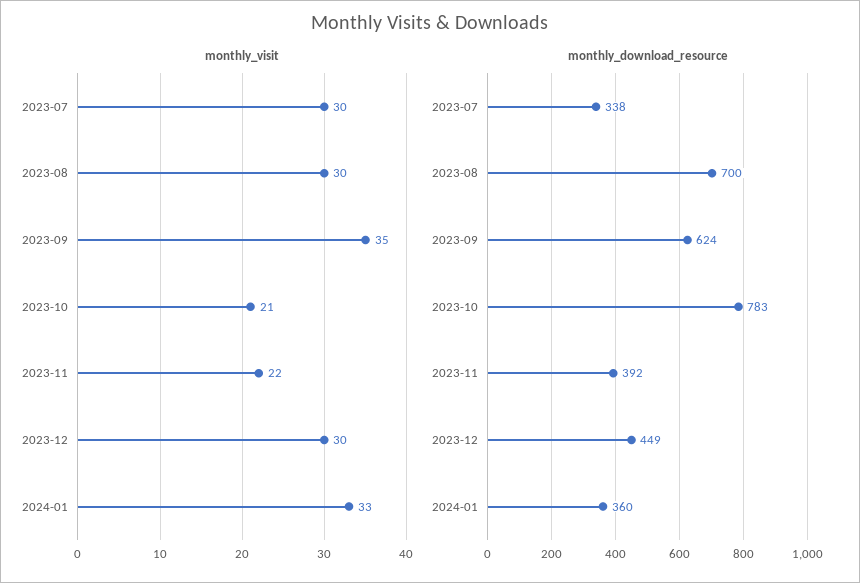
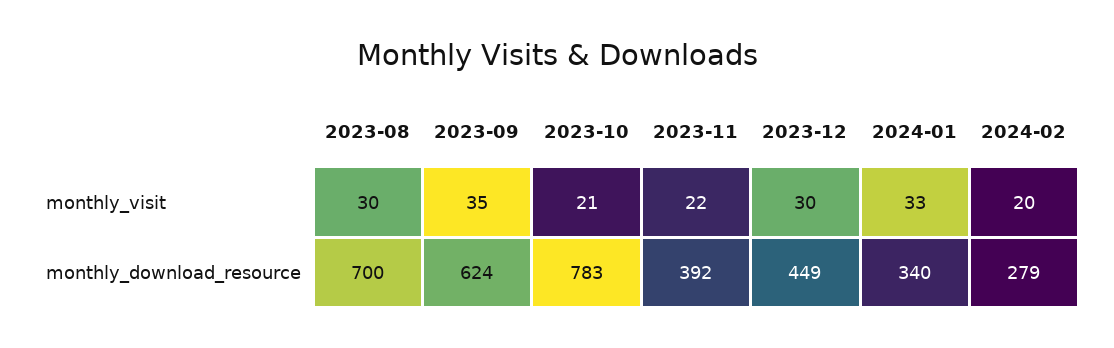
monthly_visit, 2023-07: 30 -> none
monthly_download_resource, 2023-07: 338 -> none
monthly_download_resource, 2024-01: 360 -> 340
monthly_visit, 2024-02: none -> 20
monthly_download_resource, 2024-02: none -> 279

